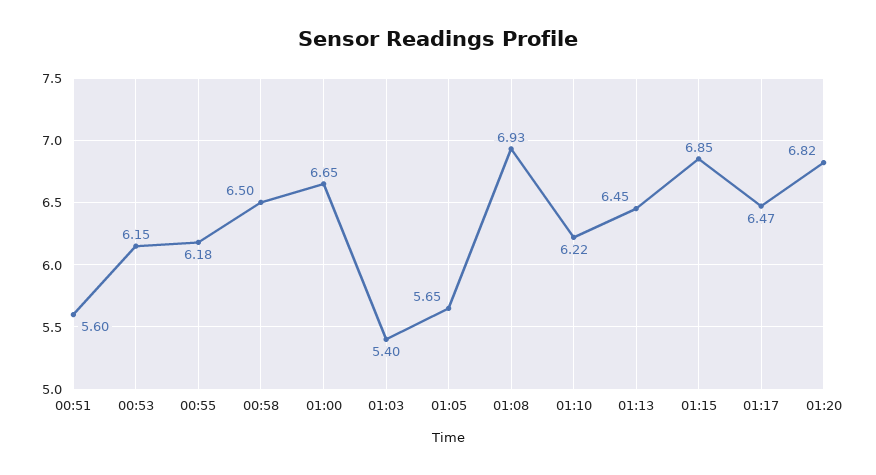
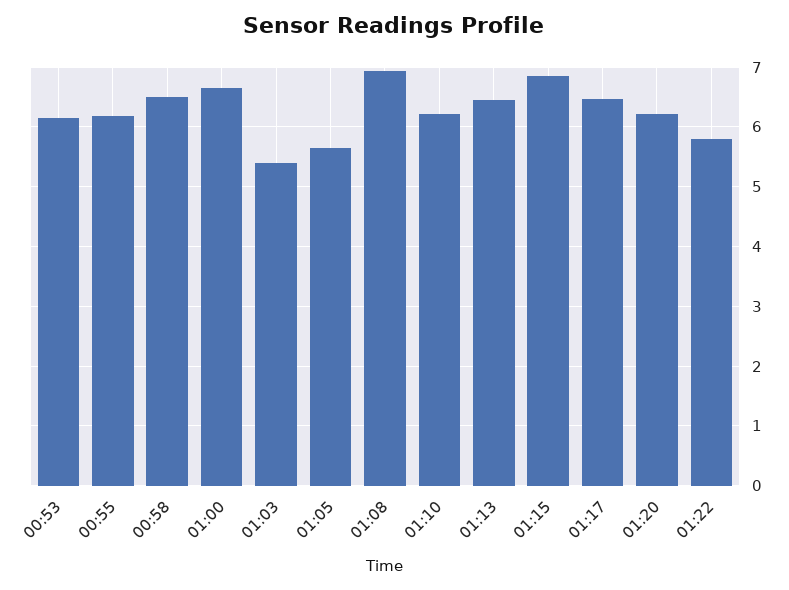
00:51: 5.6 -> none
01:20: 6.82 -> 6.2
01:22: none -> 5.8

